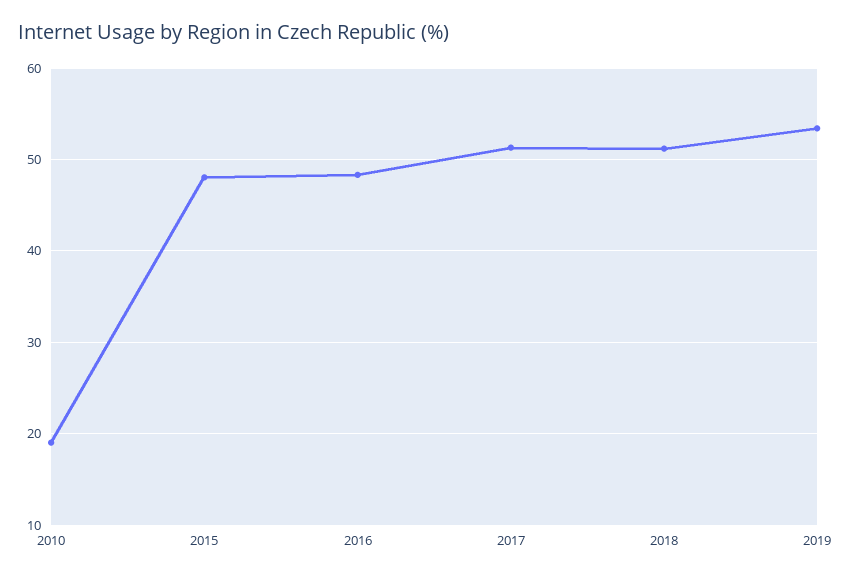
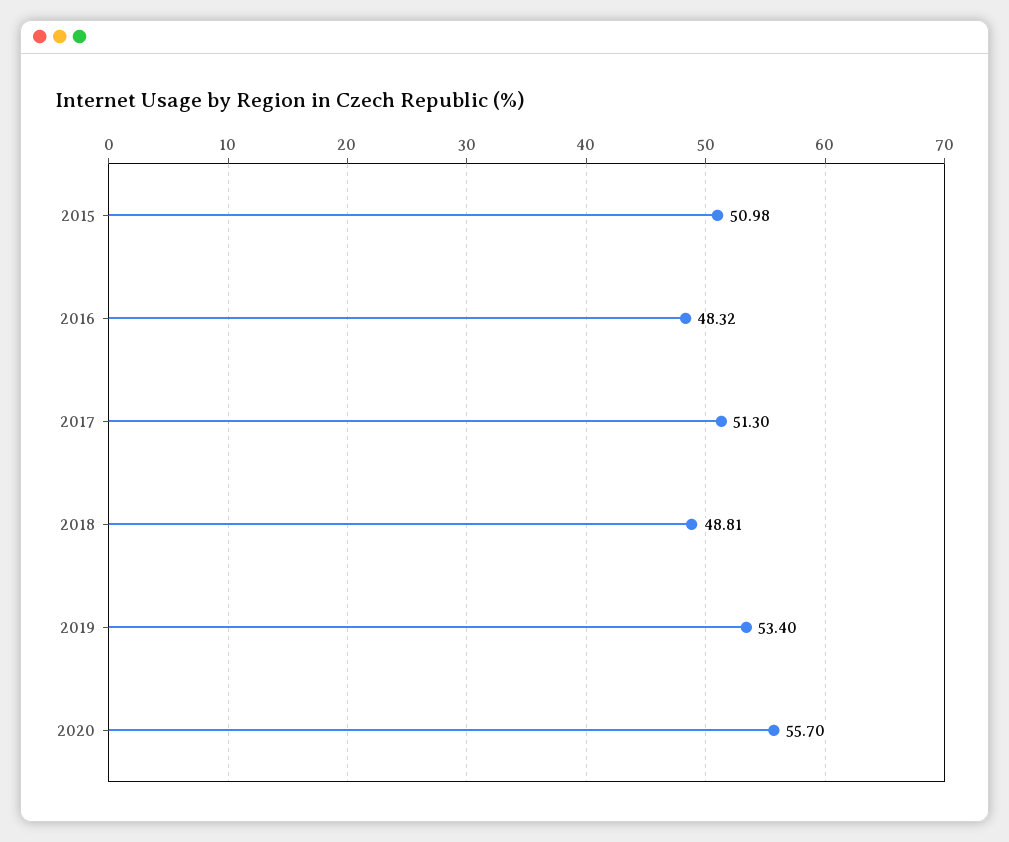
2010: 19 -> none
2015: 48 -> 50.98
2018: 51 -> 48.81
2020: none -> 55.7

